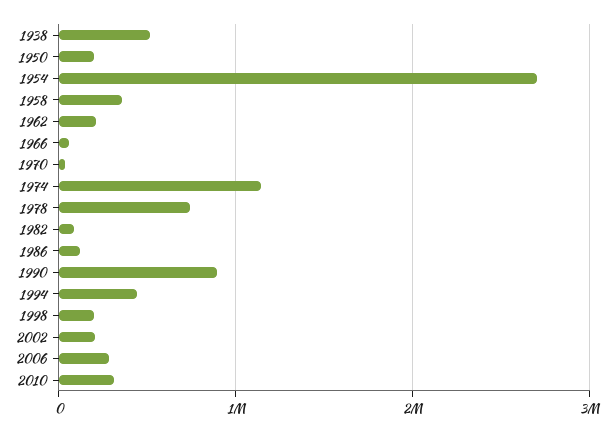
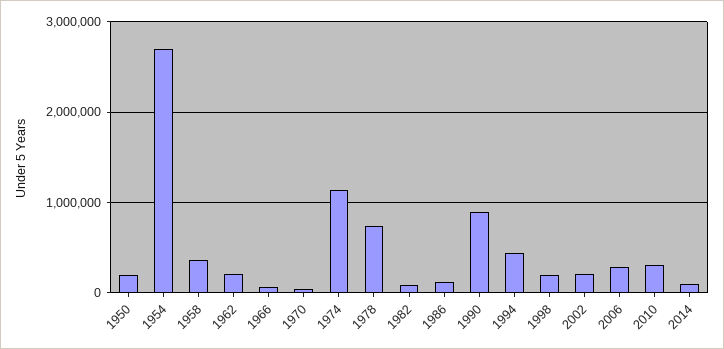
1938: 500000 -> none
2014: none -> 100000

